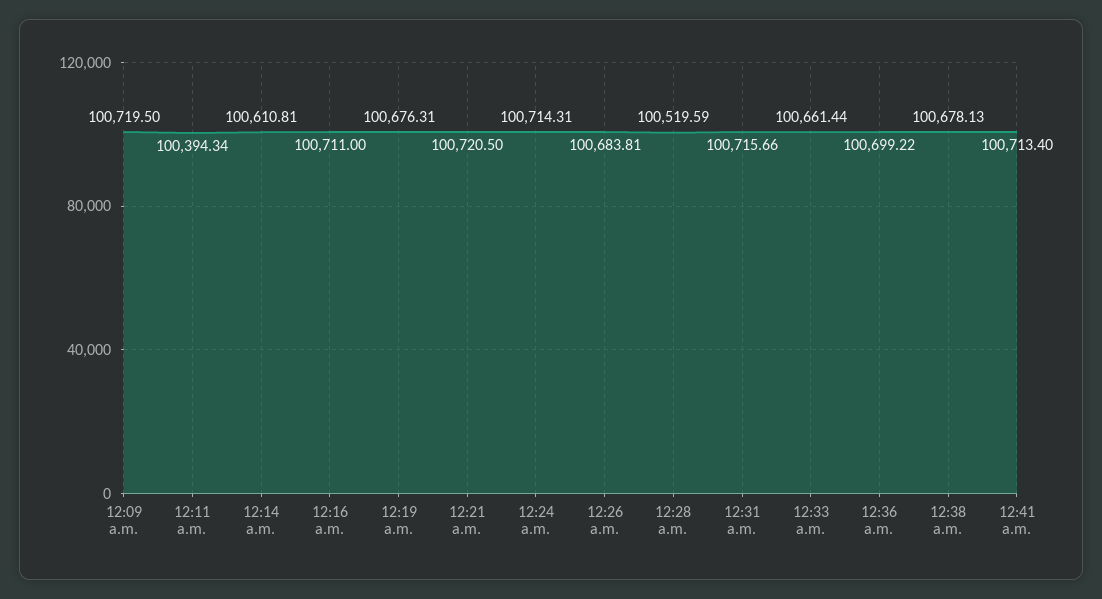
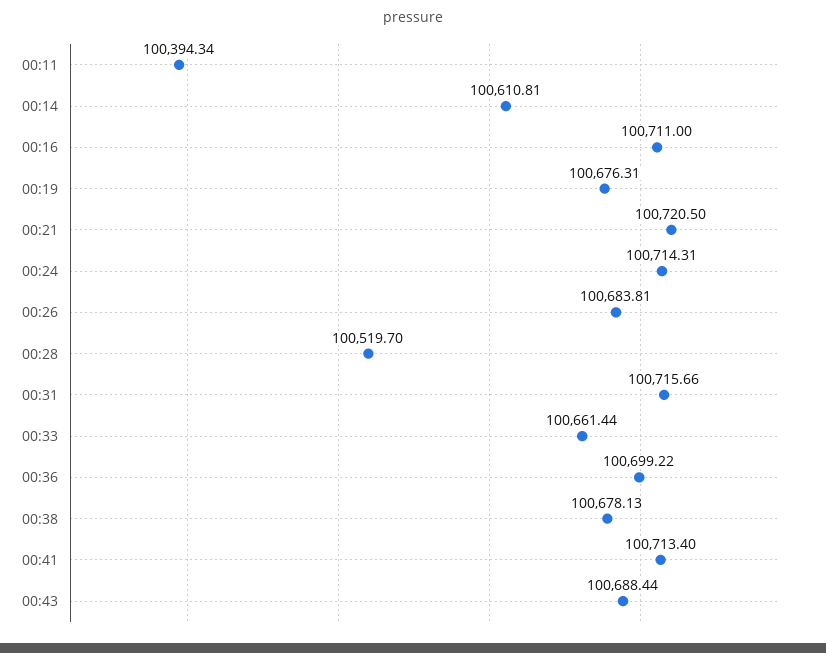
12:09 a.m.: 100719.5 -> none
12:28 a.m.: 100519.59 -> 100519.7
00:43: none -> 100688.44

